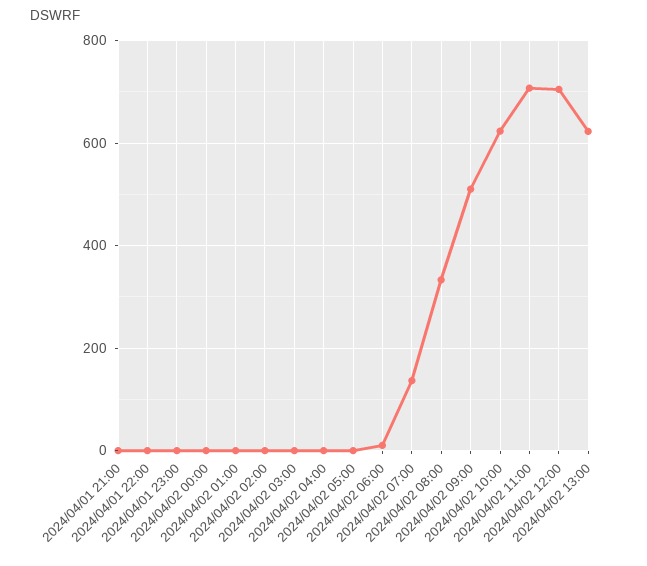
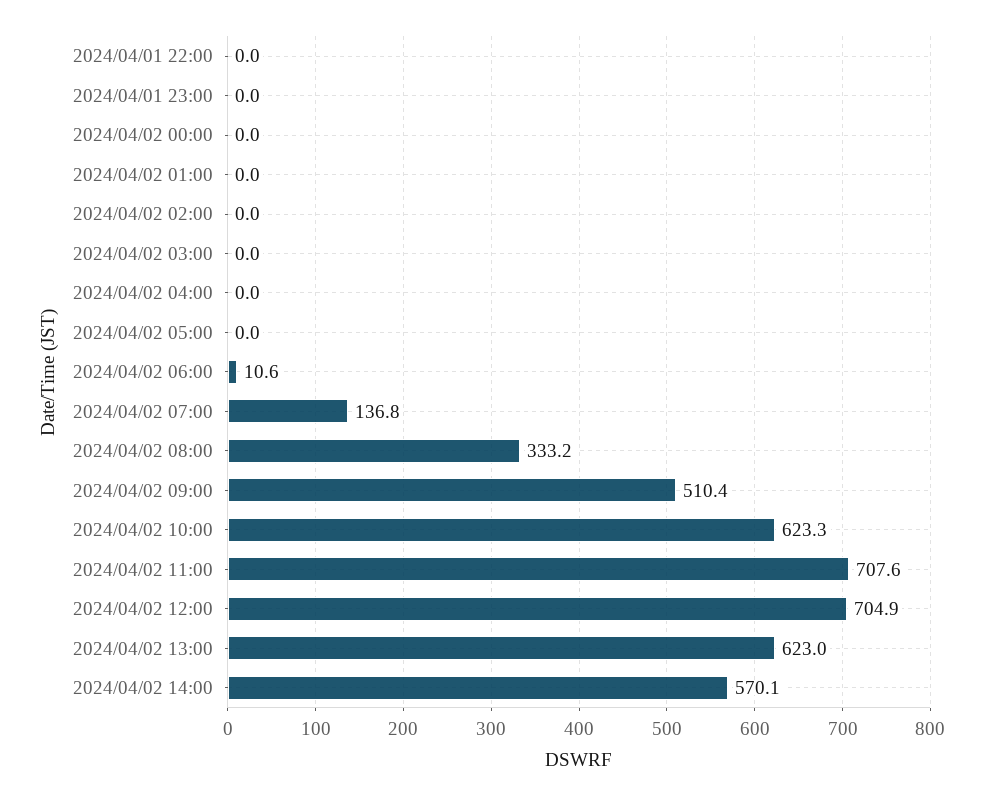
2024/04/01 21:00: 0 -> none
2024/04/02 14:00: none -> 570.1

